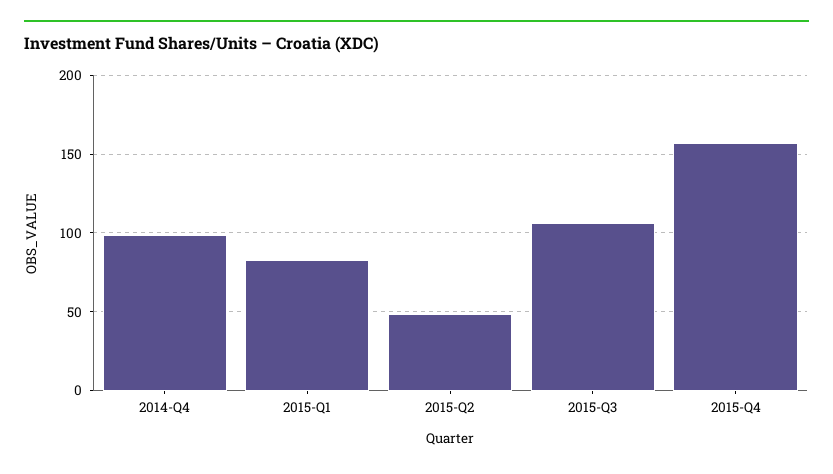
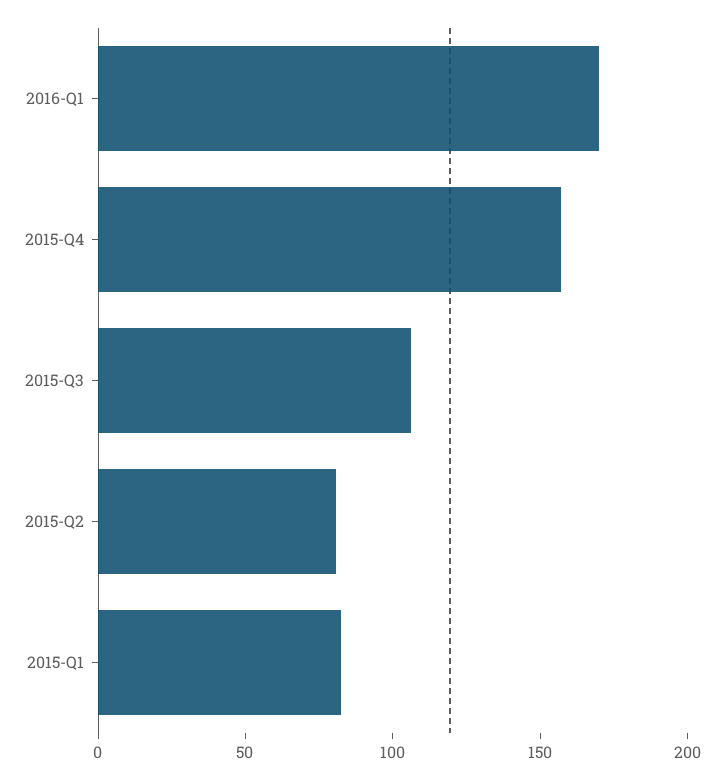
2014-Q4: 100 -> none
2015-Q2: 50 -> 80
2016-Q1: none -> 170

